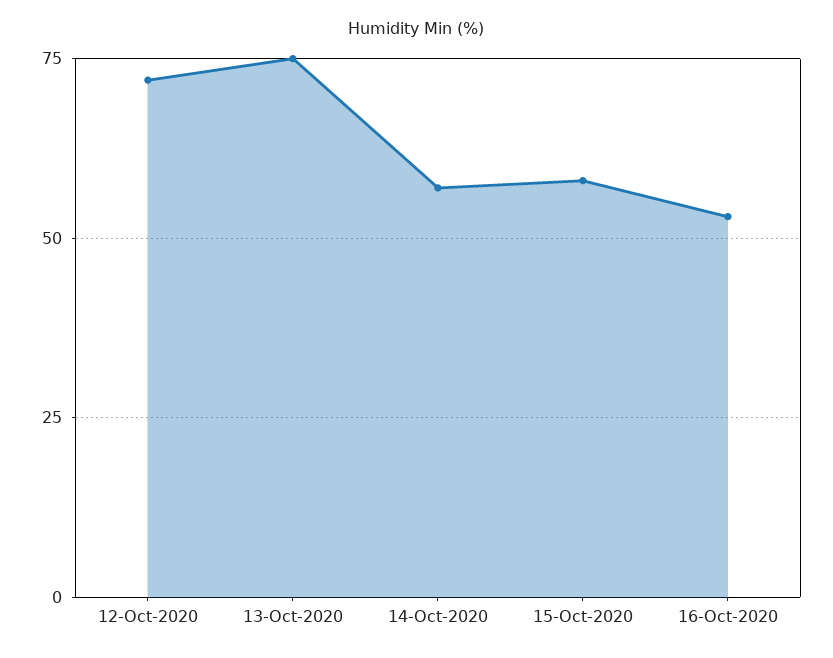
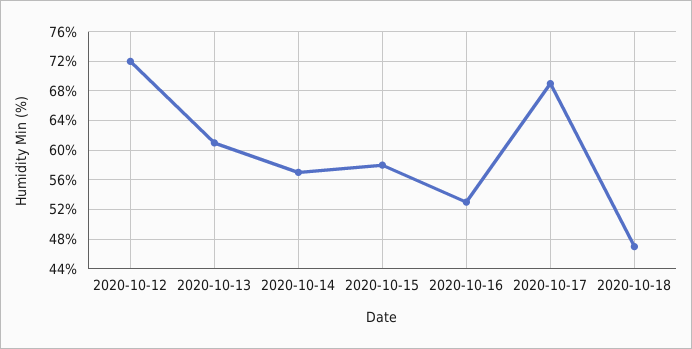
13-Oct-2020: 75 -> 61
2020-10-17: none -> 69
2020-10-18: none -> 47

